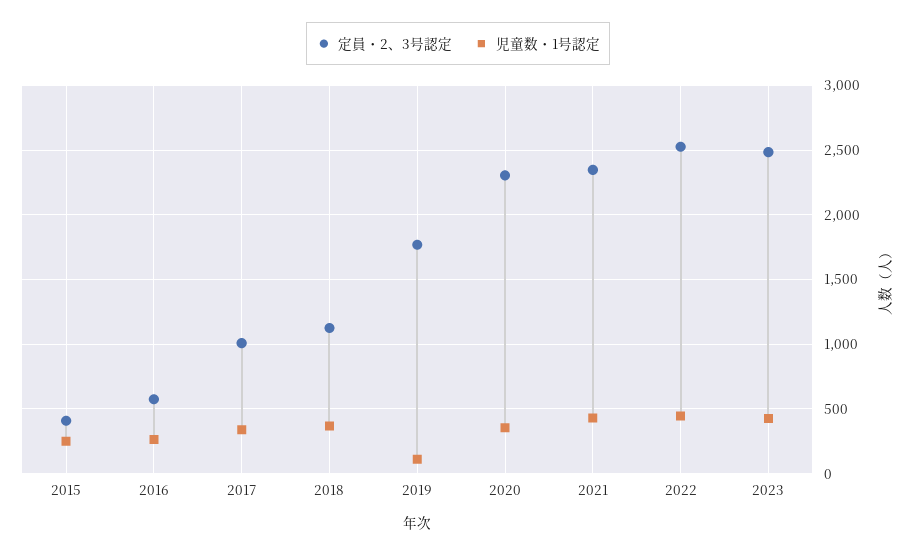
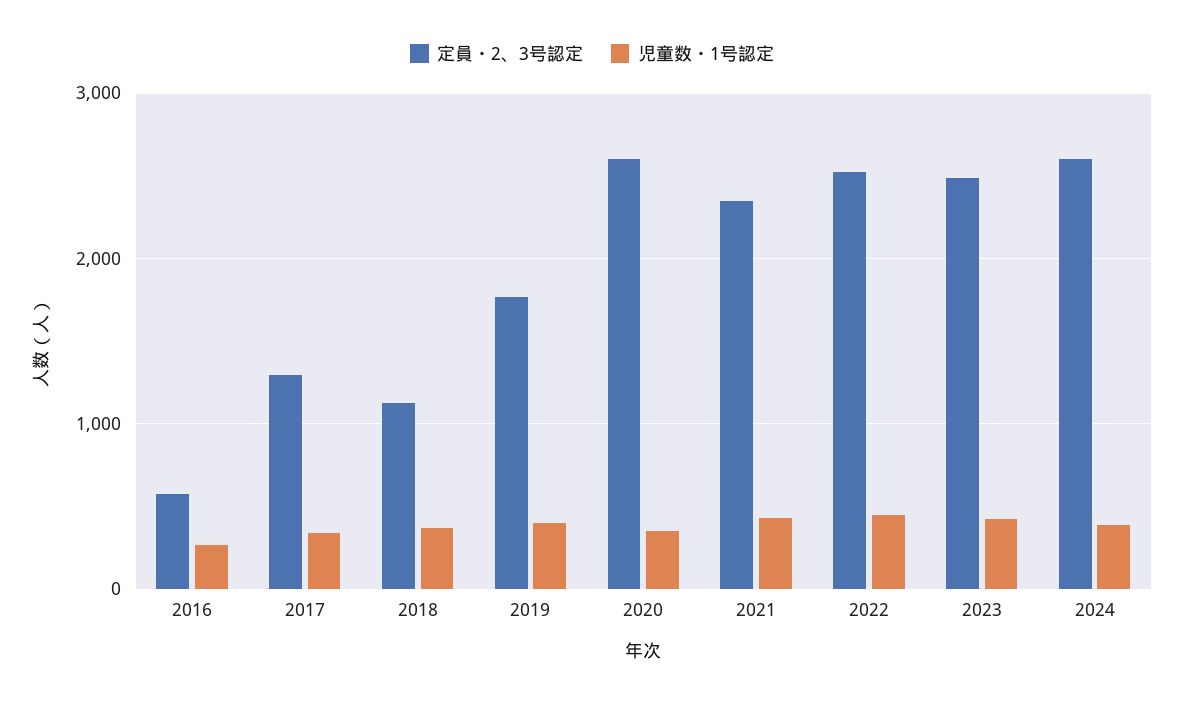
定員・2、3号認定, 2015: 400 -> none
児童数・1号認定, 2015: 250 -> none
定員・2、3号認定, 2017: 1000 -> 1300
児童数・1号認定, 2019: 100 -> 400
定員・2、3号認定, 2020: 2300 -> 2600
定員・2、3号認定, 2024: none -> 2600
児童数・1号認定, 2024: none -> 400

